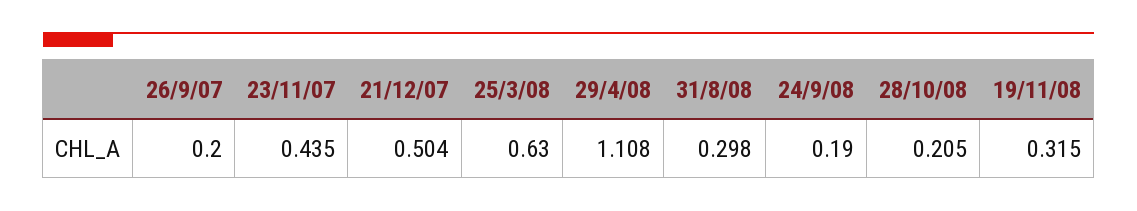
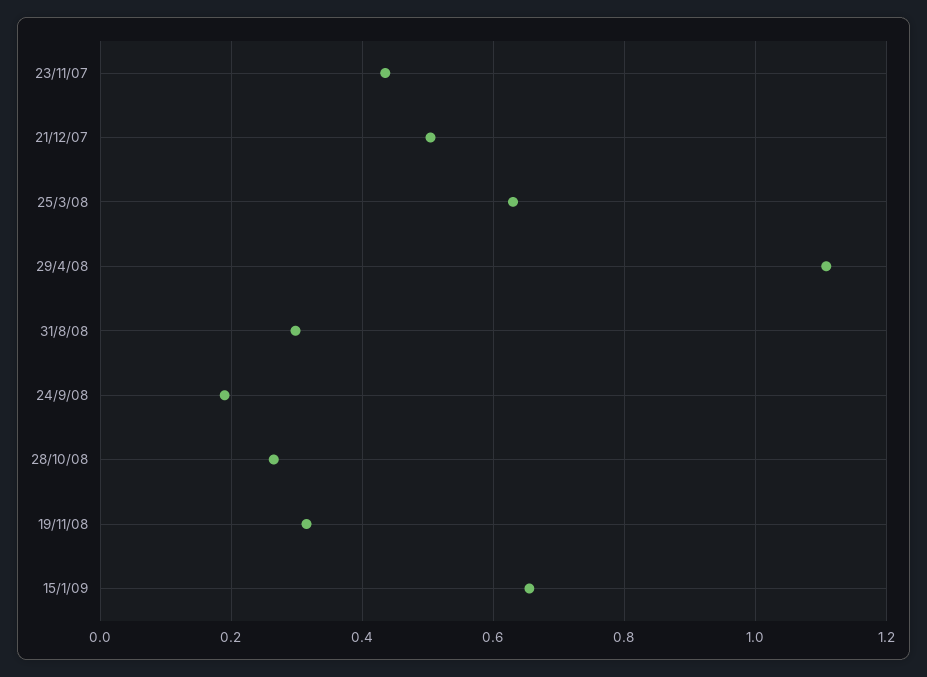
26/9/07: 0.2 -> none
28/10/08: 0.205 -> 0.26
15/1/09: none -> 0.66

